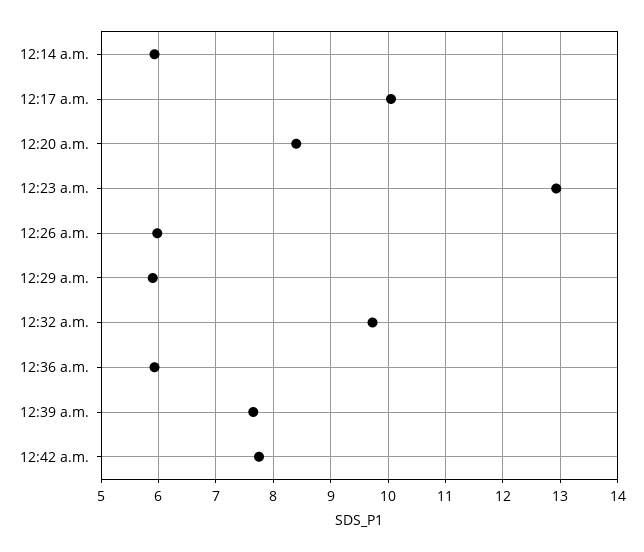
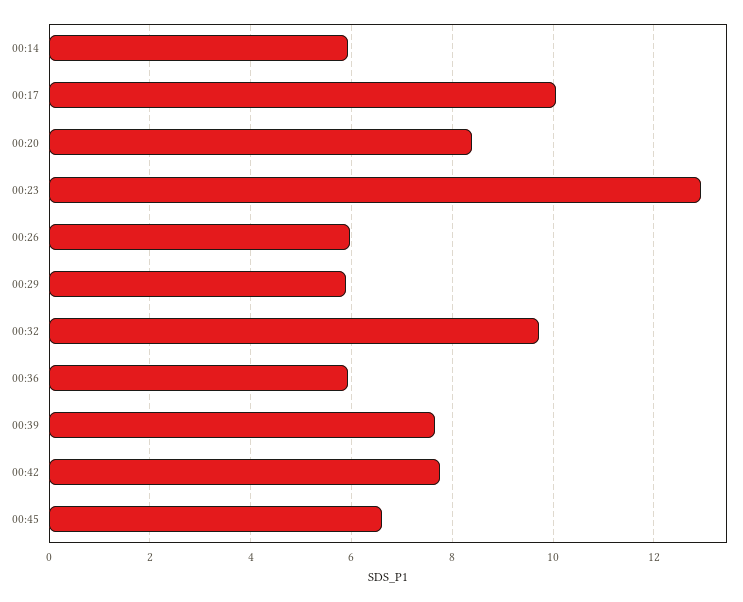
00:45: none -> 6.6

